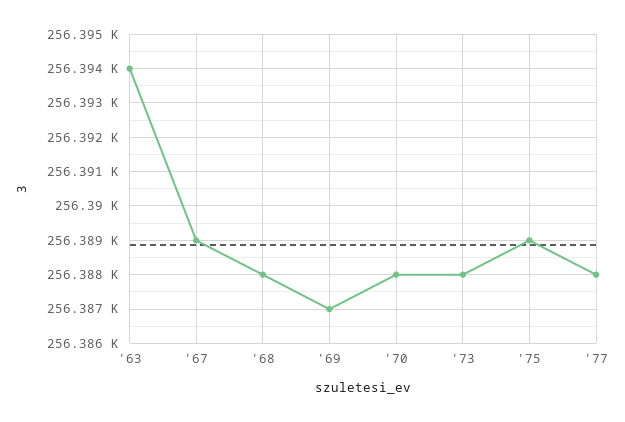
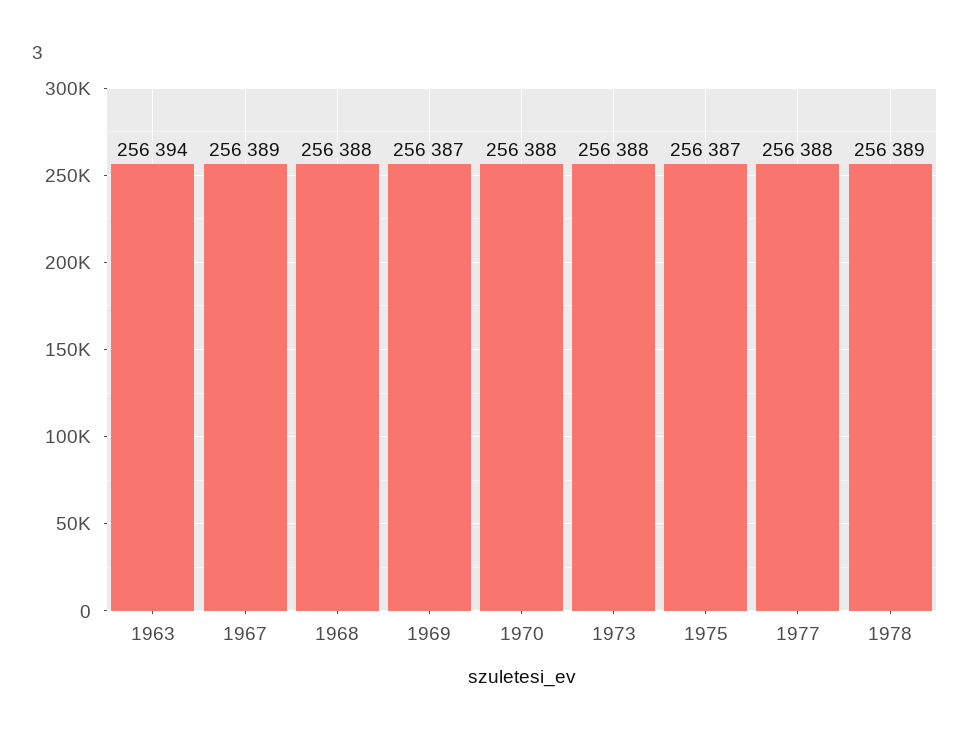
'75: 256389 -> 256387
1978: none -> 256389

